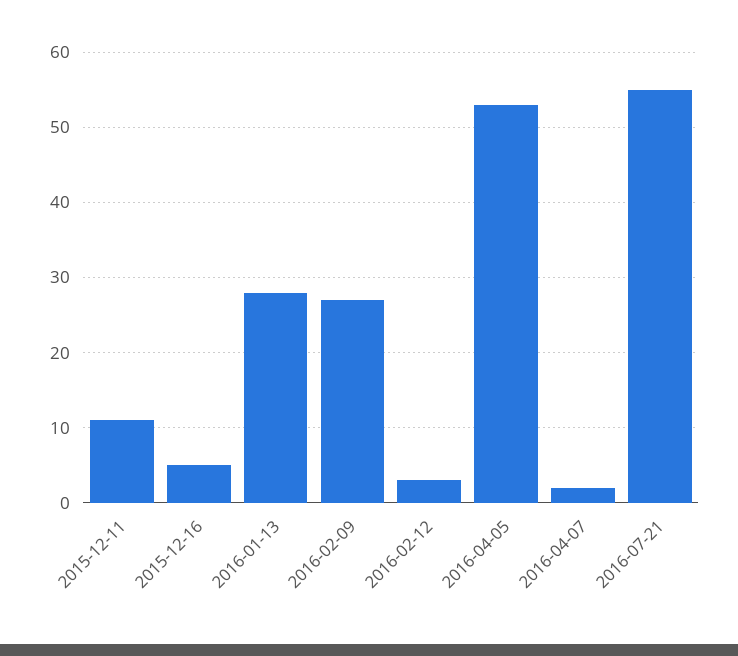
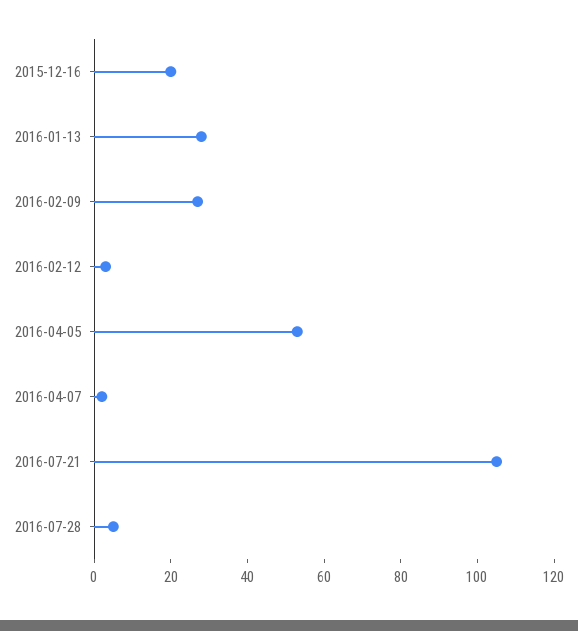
2015-12-11: 11 -> none
2015-12-16: 5 -> 20
2016-07-21: 55 -> 105
2016-07-28: none -> 5

